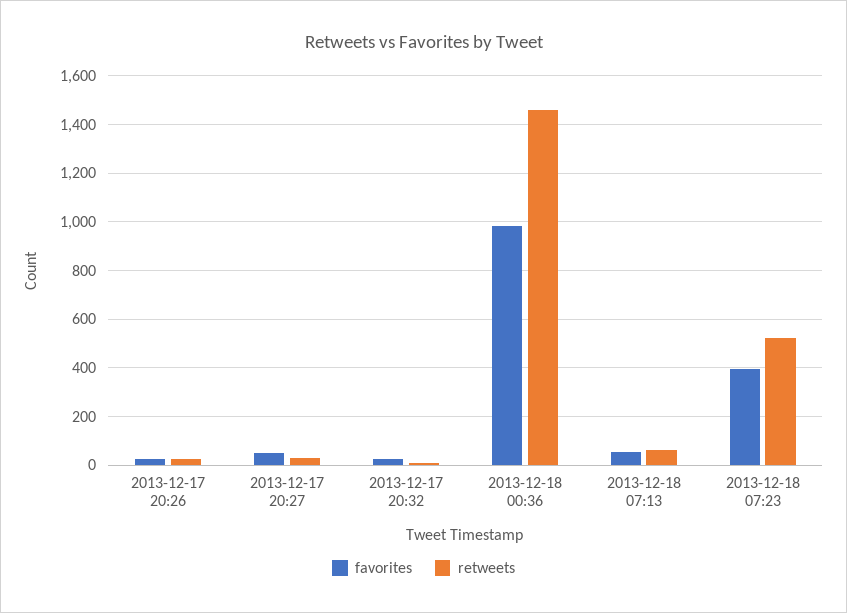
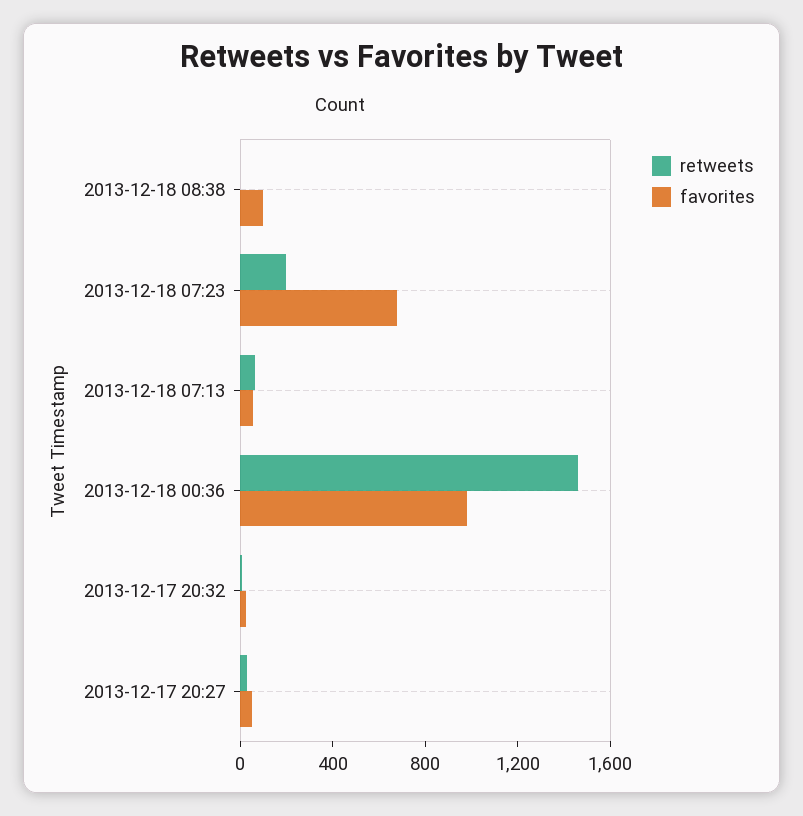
favorites, 2013-12-17 20:26: 25 -> none
retweets, 2013-12-17 20:26: 25 -> none
favorites, 2013-12-18 07:23: 400 -> 700
retweets, 2013-12-18 07:23: 525 -> 200
retweets, 2013-12-18 08:38: none -> 0
favorites, 2013-12-18 08:38: none -> 100

